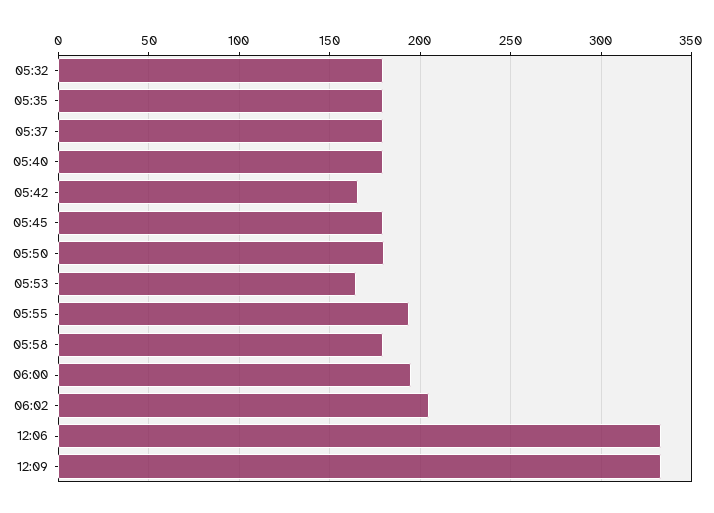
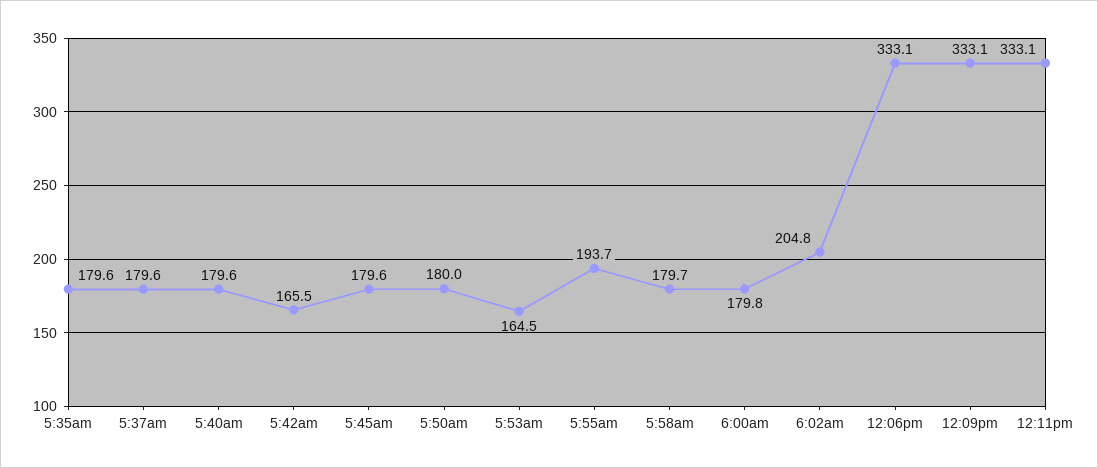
05:32: 180 -> none
06:00: 195 -> 179.8
12:11pm: none -> 333.1

